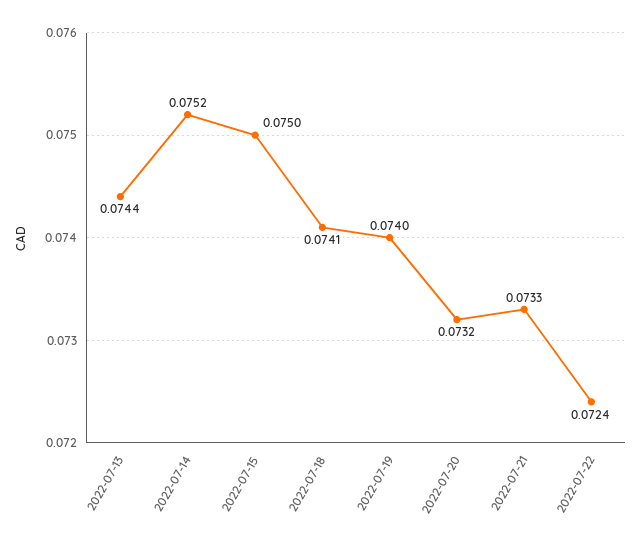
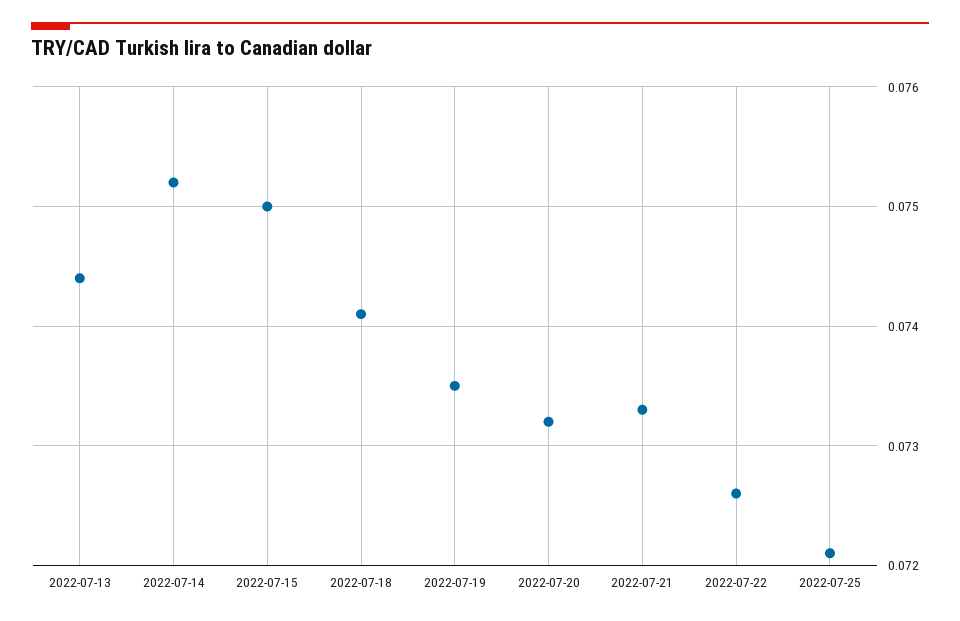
2022-07-19: 0.074 -> 0.0735
2022-07-22: 0.0724 -> 0.0726
2022-07-25: none -> 0.0721

